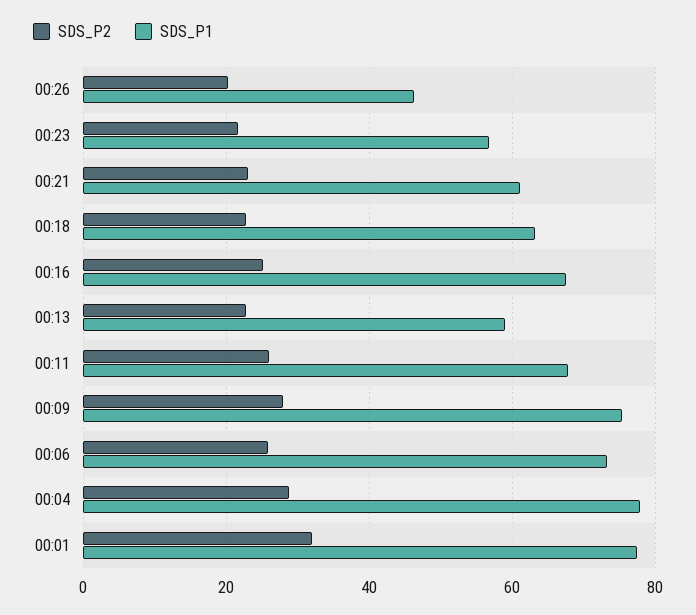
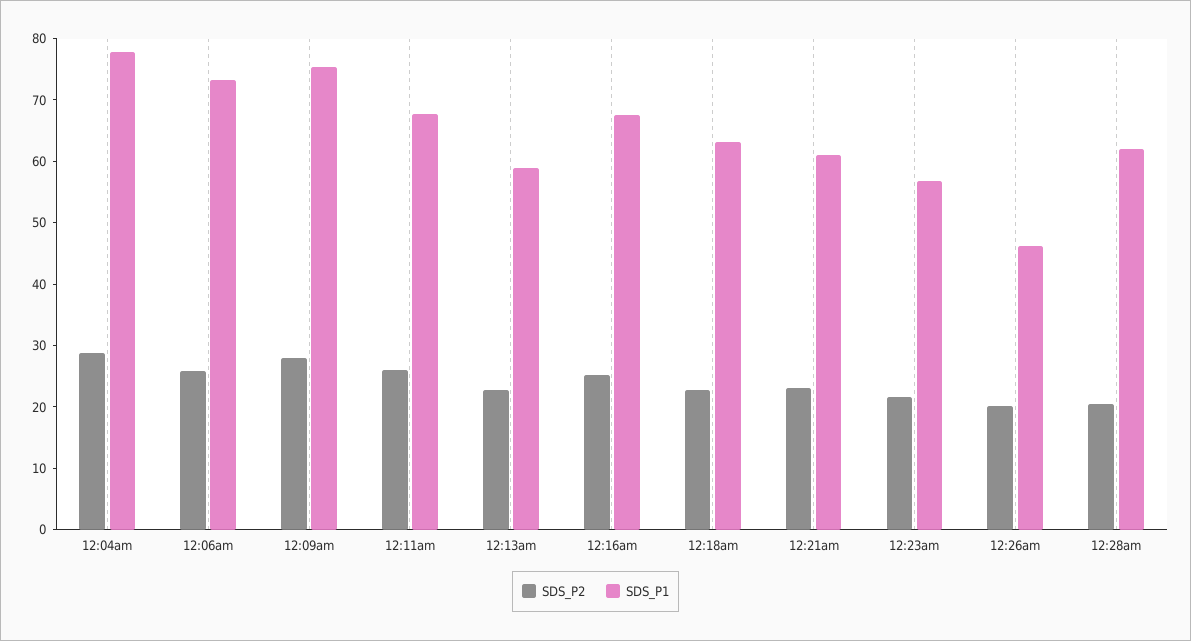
SDS_P2, 00:01: 32 -> none
SDS_P1, 00:01: 78 -> none
SDS_P2, 12:28am: none -> 20
SDS_P1, 12:28am: none -> 62

